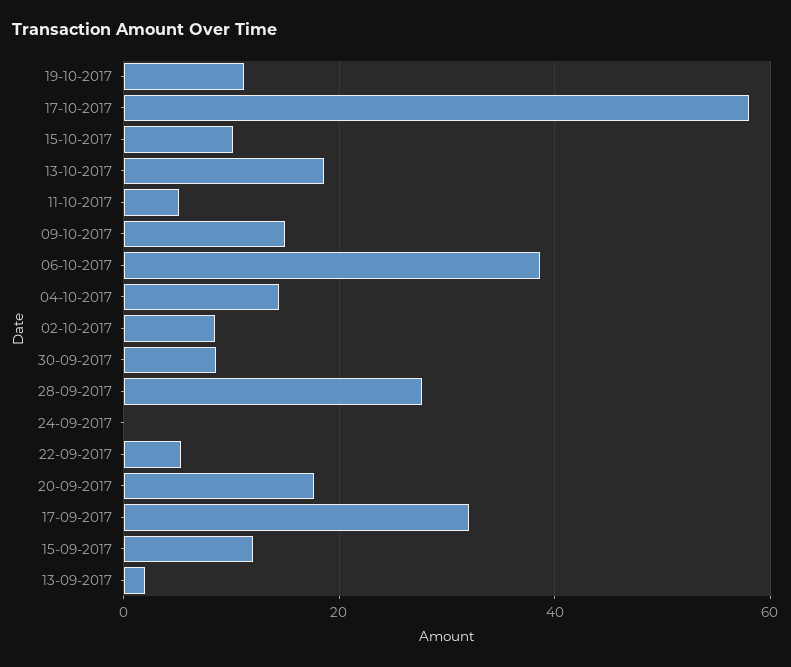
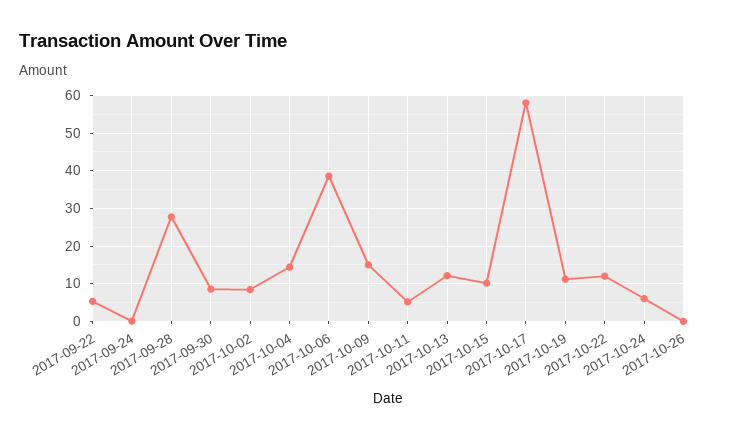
13-10-2017: 18 -> 12
20-09-2017: 18 -> none
17-09-2017: 32 -> none
15-09-2017: 12 -> none
13-09-2017: 2 -> none
2017-10-22: none -> 12
2017-10-24: none -> 6
2017-10-26: none -> 0

